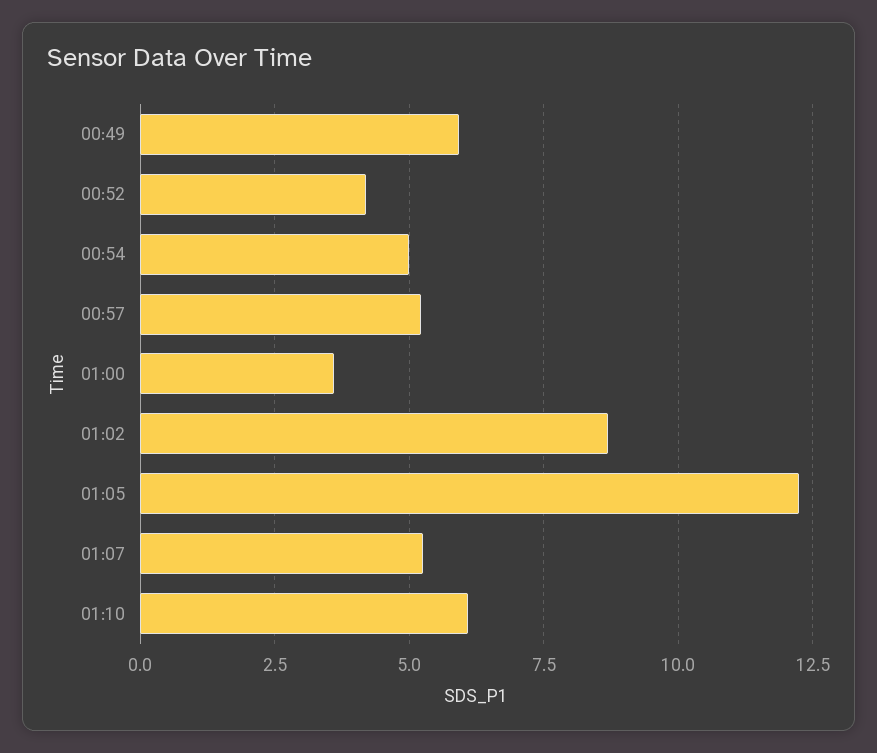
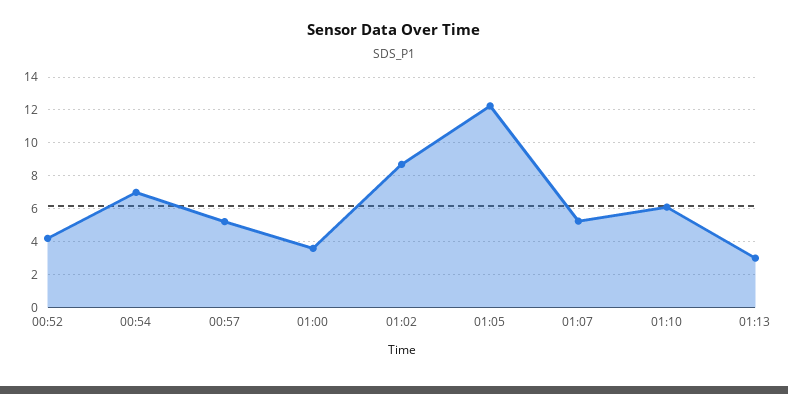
00:49: 6 -> none
00:54: 5 -> 7
01:13: none -> 3

